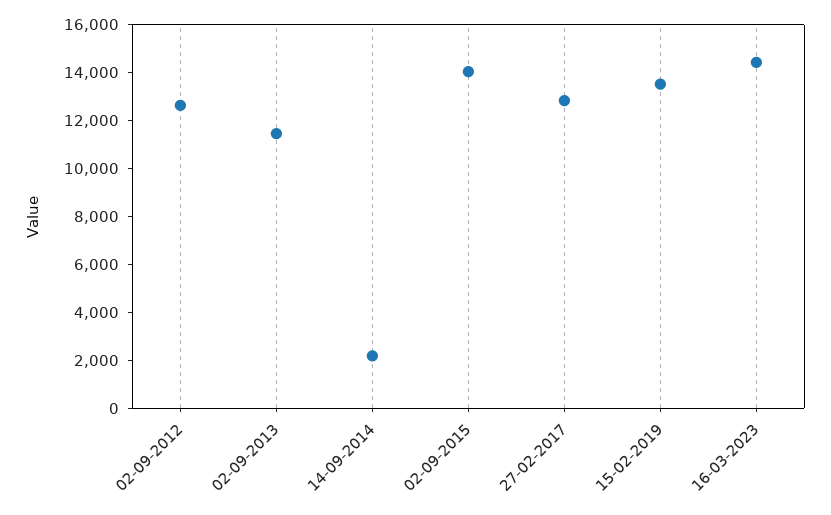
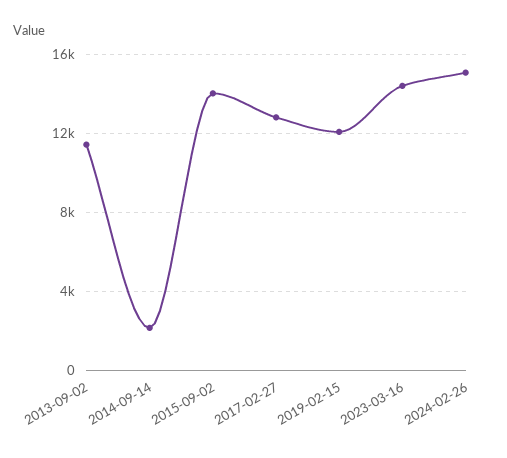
02-09-2012: 12500 -> none
15-02-2019: 13500 -> 12000
2024-02-26: none -> 15000

